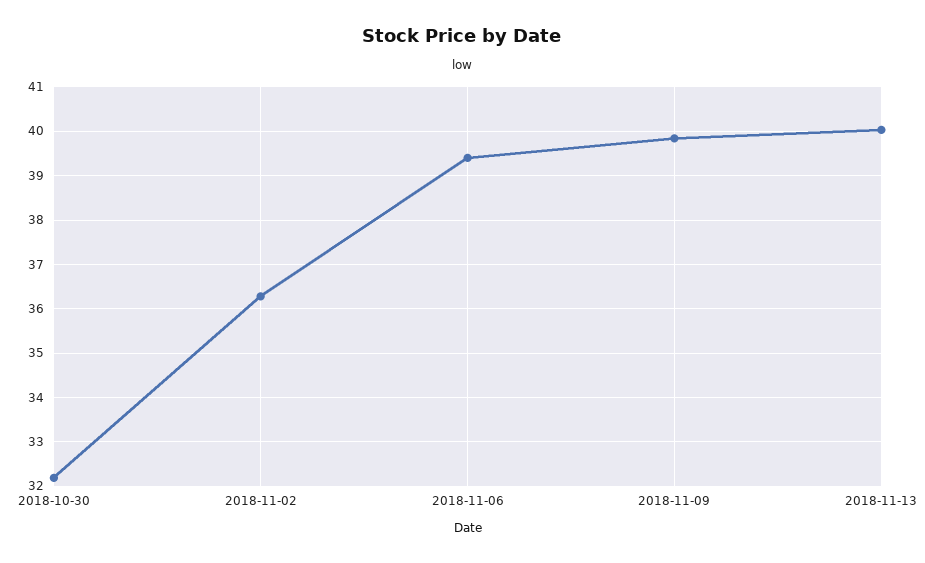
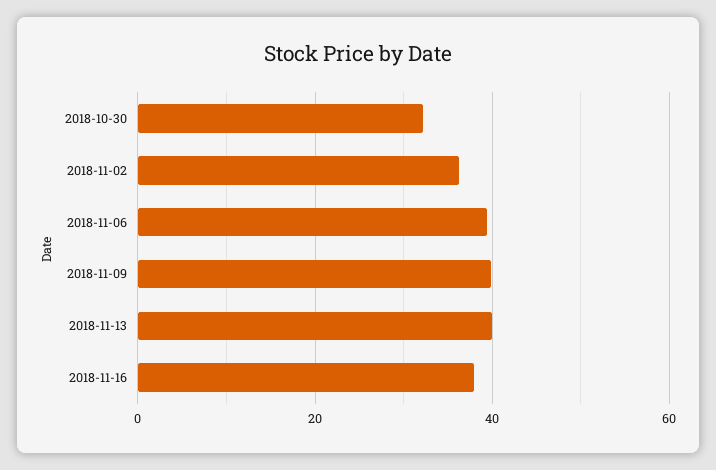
2018-11-16: none -> 38

